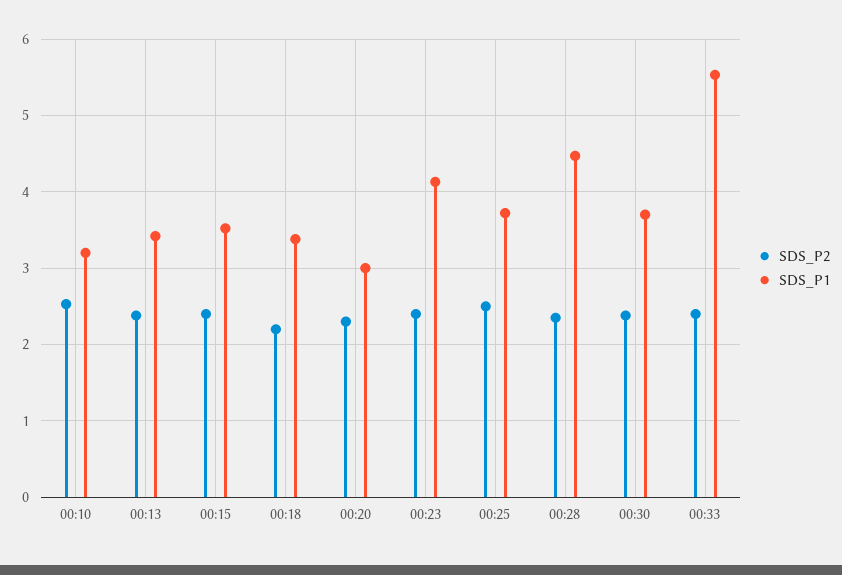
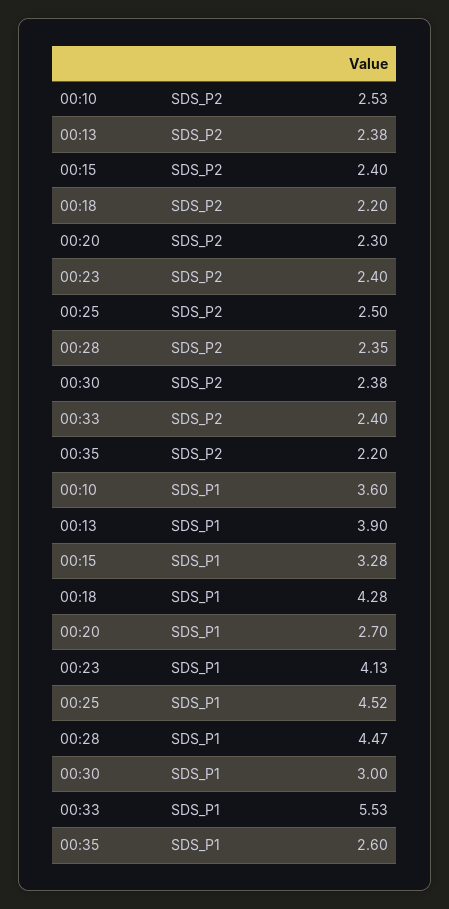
SDS_P1, 00:10: 3.2 -> 3.6
SDS_P1, 00:13: 3.4 -> 3.9
SDS_P1, 00:15: 3.5 -> 3.28
SDS_P1, 00:18: 3.4 -> 4.28
SDS_P1, 00:20: 3 -> 2.7
SDS_P1, 00:25: 3.7 -> 4.52
SDS_P1, 00:30: 3.7 -> 3
SDS_P2, 00:35: none -> 2.2
SDS_P1, 00:35: none -> 2.6

